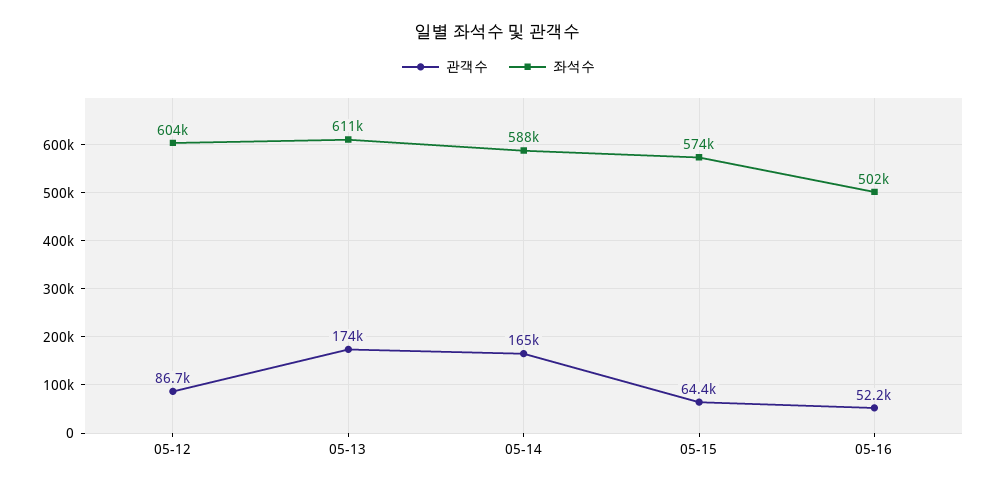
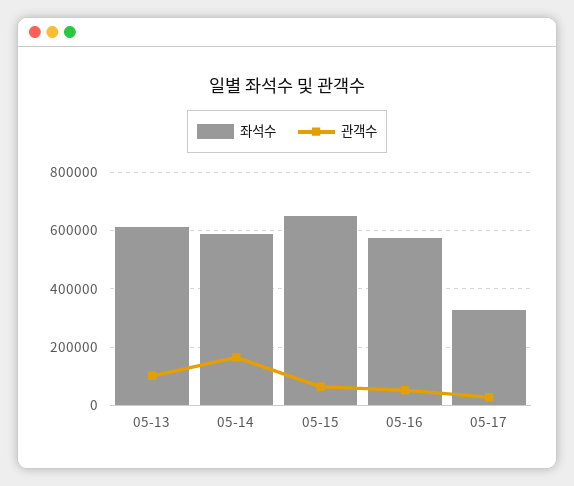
관객수, 05-12: 86700 -> none
좌석수, 05-12: 604000 -> none
관객수, 05-13: 174000 -> 100000
좌석수, 05-15: 574000 -> 650000
좌석수, 05-16: 502000 -> 575000
좌석수, 05-17: none -> 325000
관객수, 05-17: none -> 25000

